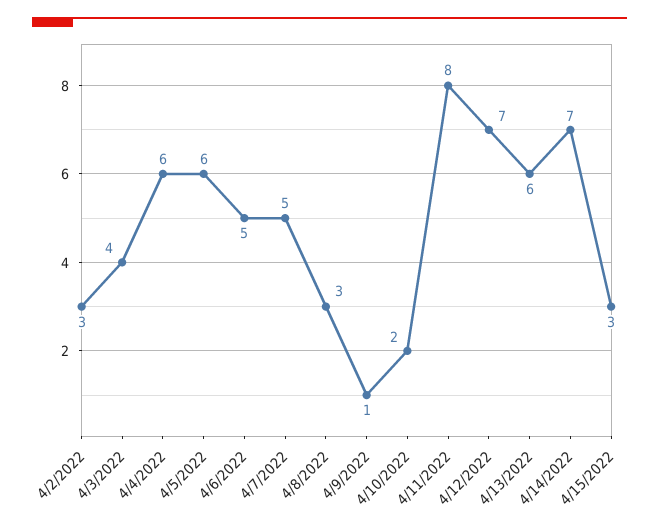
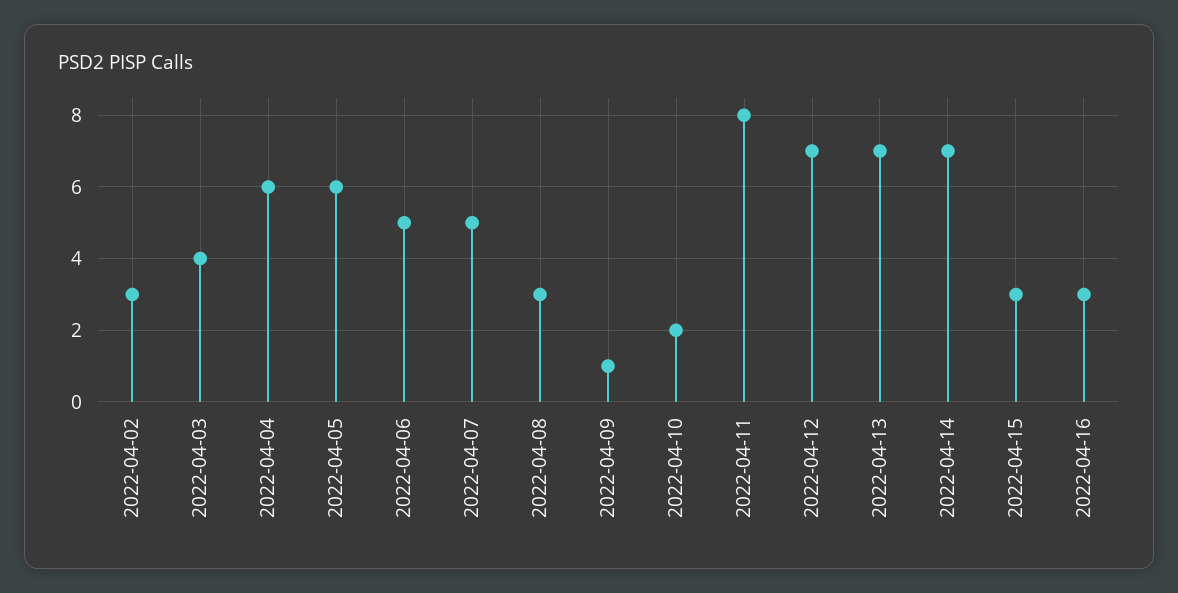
4/13/2022: 6 -> 7
2022-04-16: none -> 3

